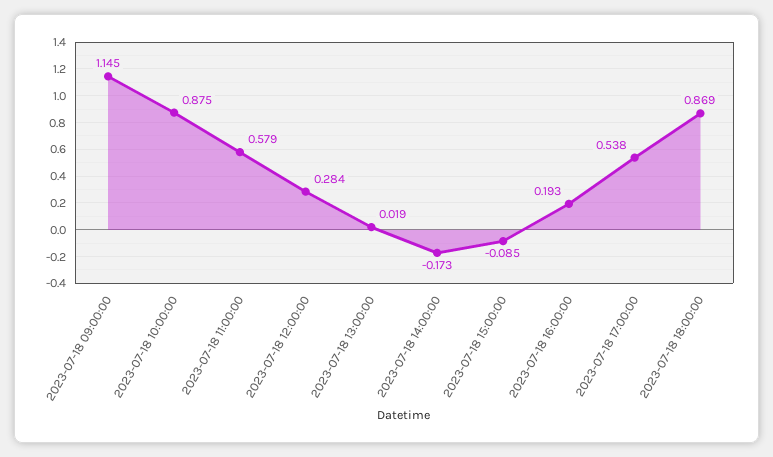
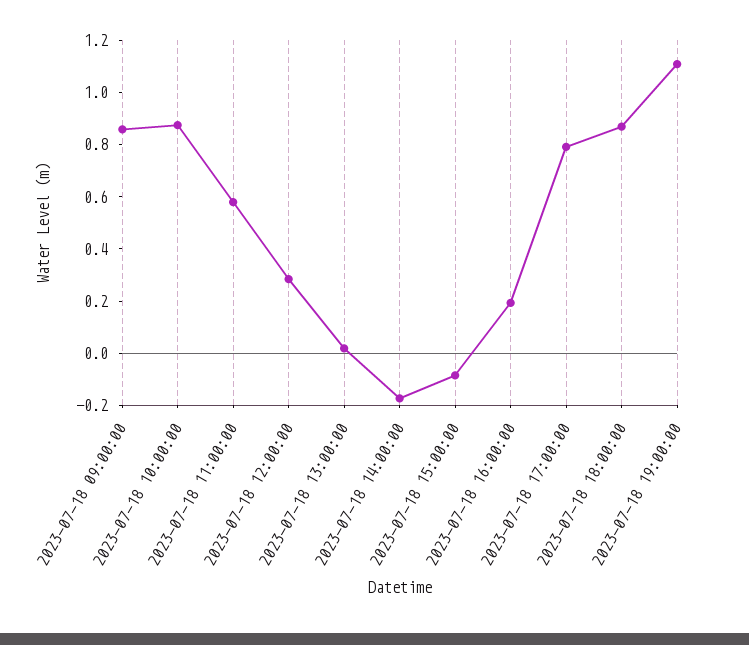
2023-07-18 09:00:00: 1.145 -> 0.85
2023-07-18 17:00:00: 0.538 -> 0.8
2023-07-18 19:00:00: none -> 1.1

